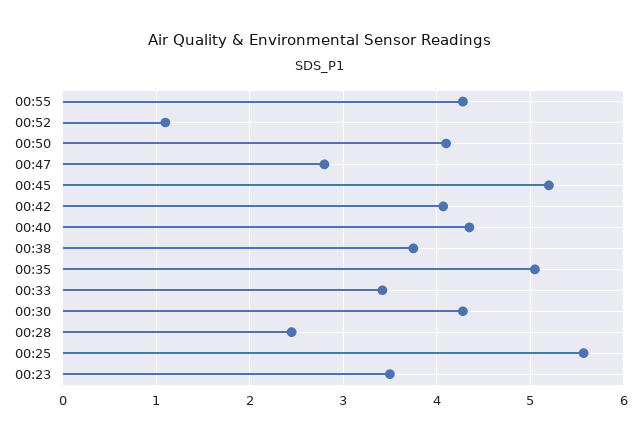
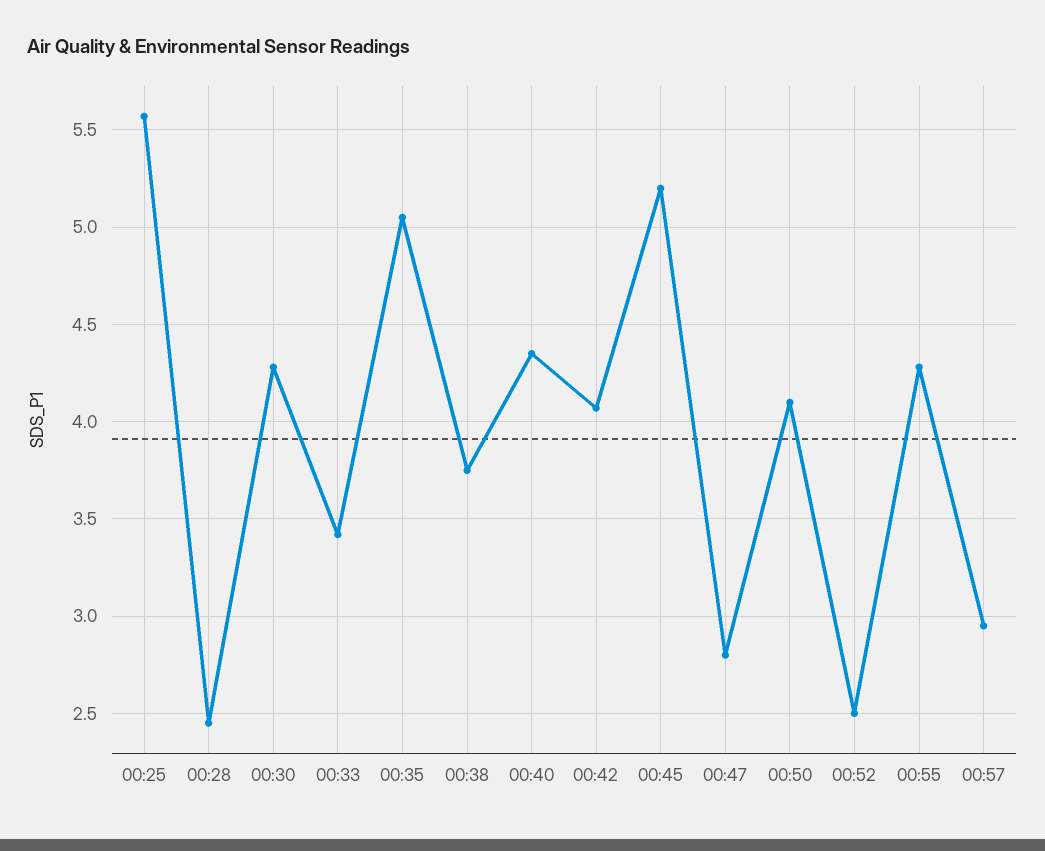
00:52: 1.1 -> 2.5
00:23: 3.5 -> none
00:57: none -> 2.95

